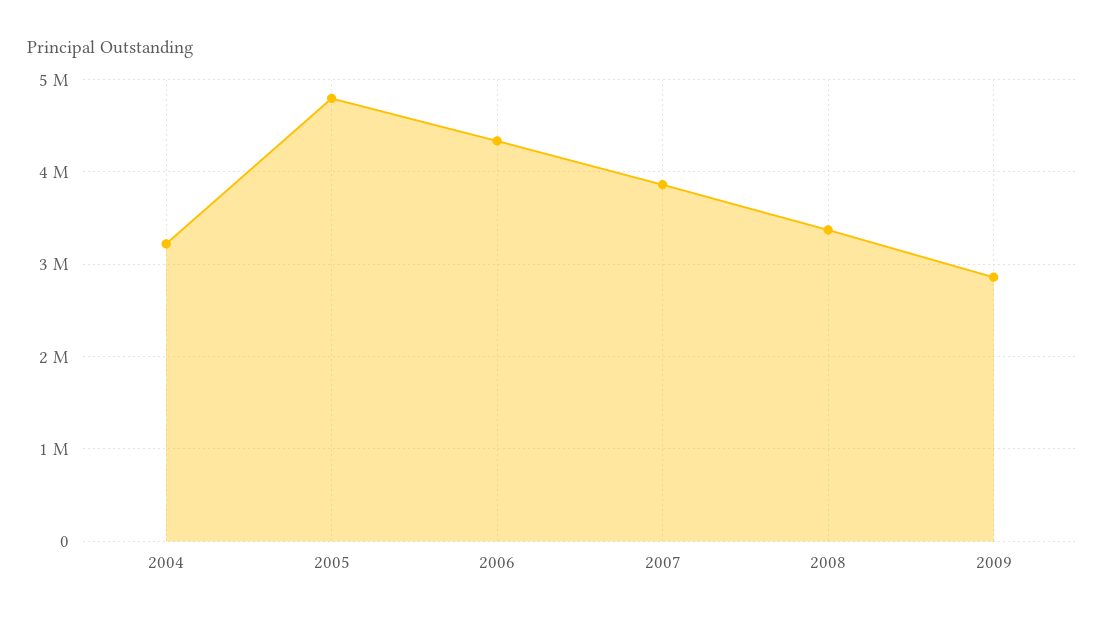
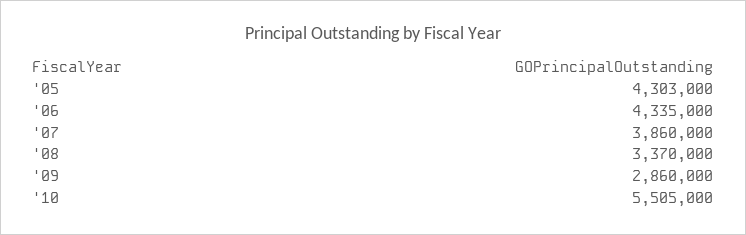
2004: 3200000 -> none
2005: 4800000 -> 4303000
'10: none -> 5505000

